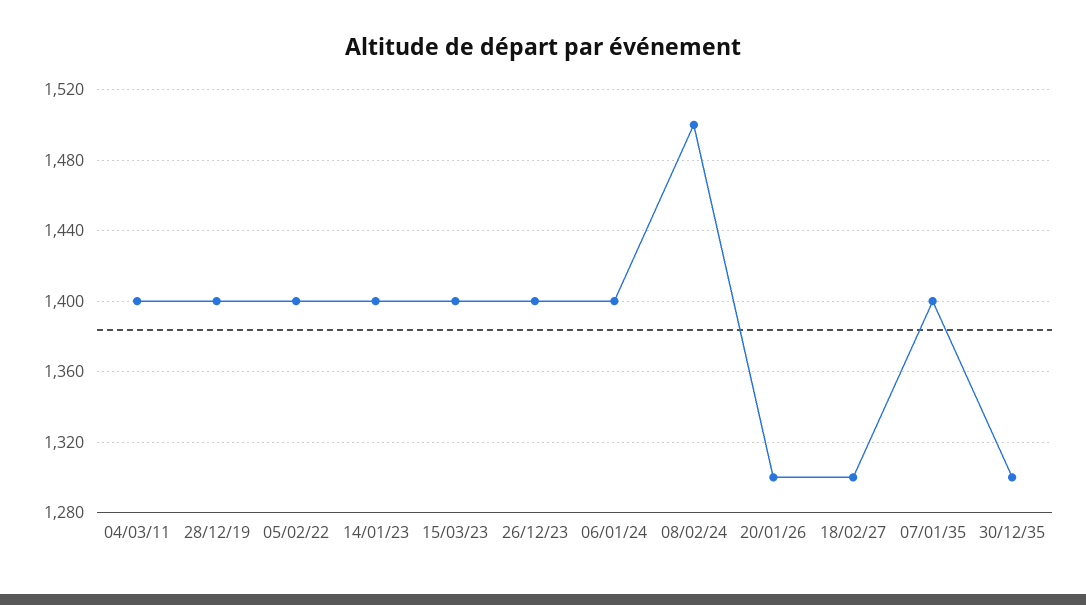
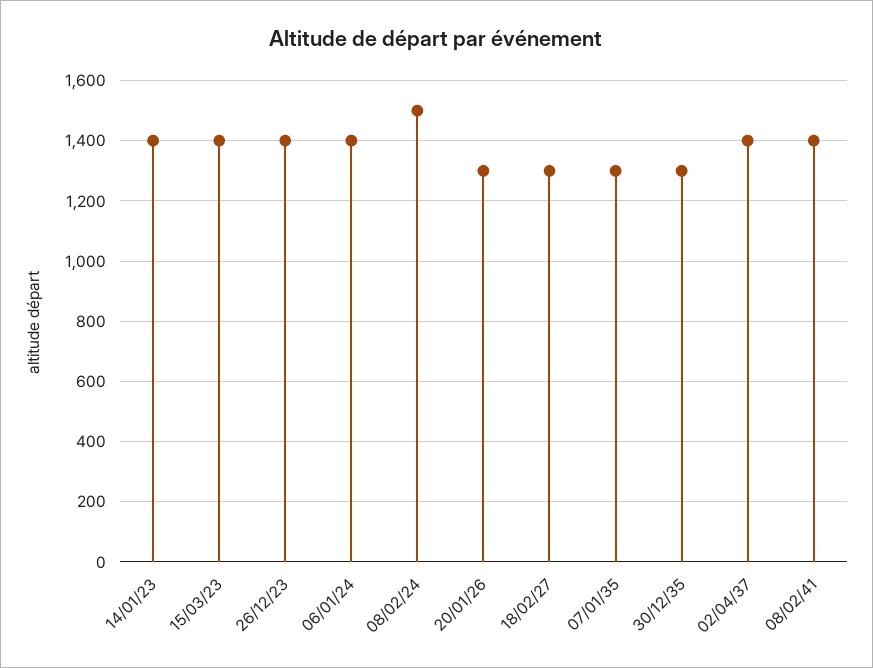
04/03/11: 1400 -> none
28/12/19: 1400 -> none
05/02/22: 1400 -> none
07/01/35: 1400 -> 1300
02/04/37: none -> 1400
08/02/41: none -> 1400

